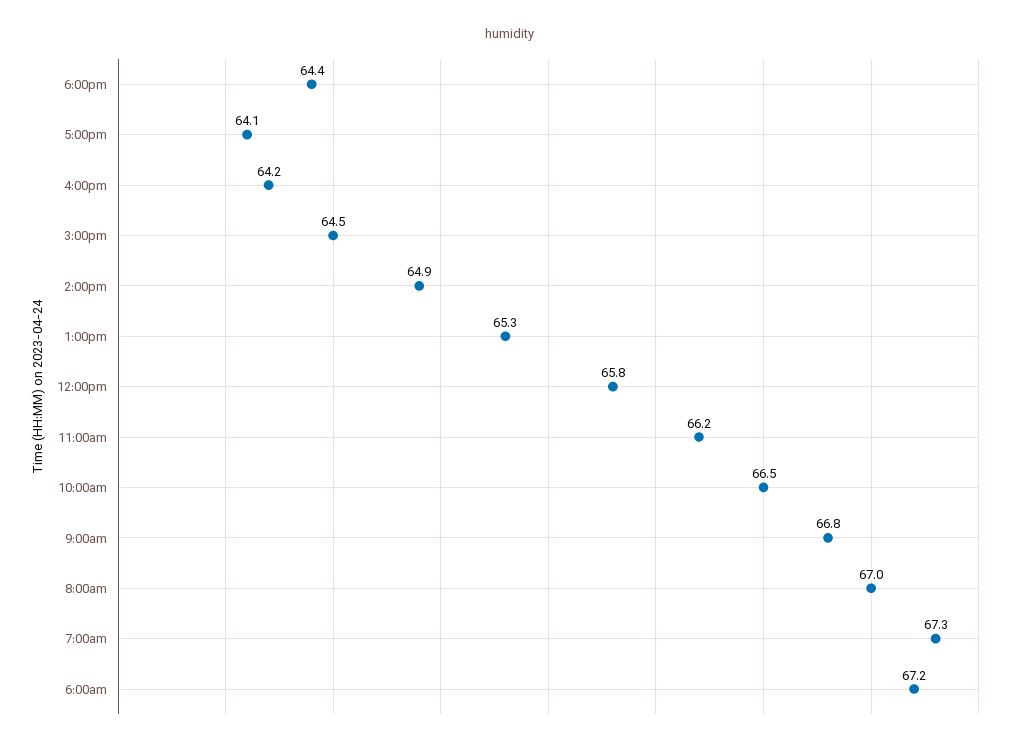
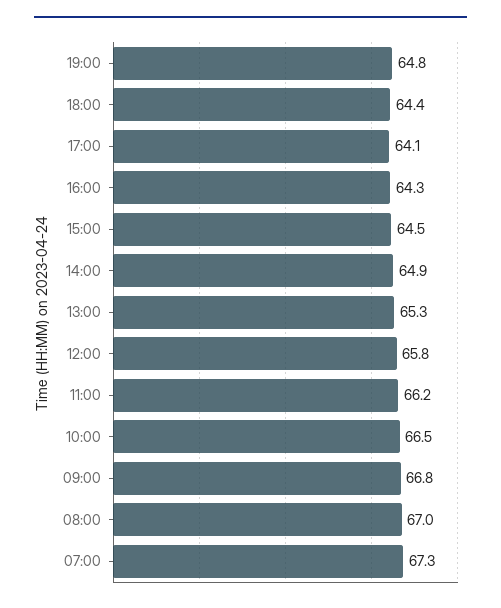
4:00pm: 64.2 -> 64.3
6:00am: 67.2 -> none
19:00: none -> 64.8

